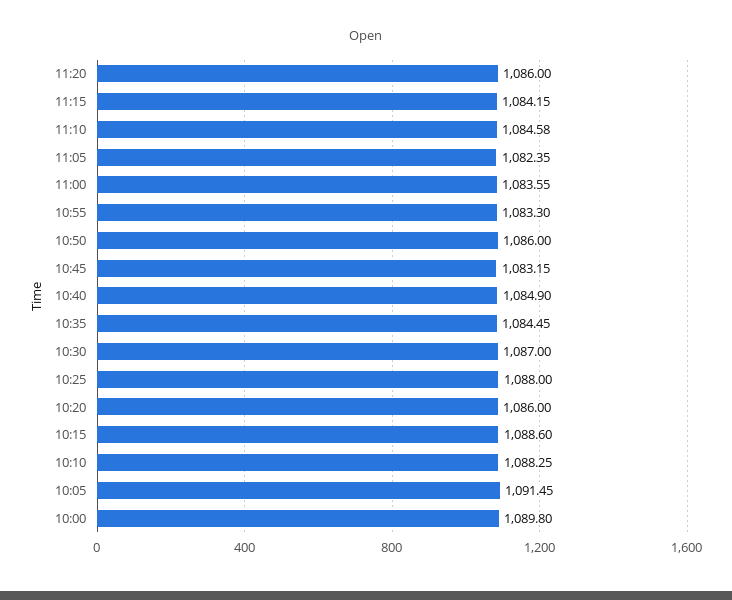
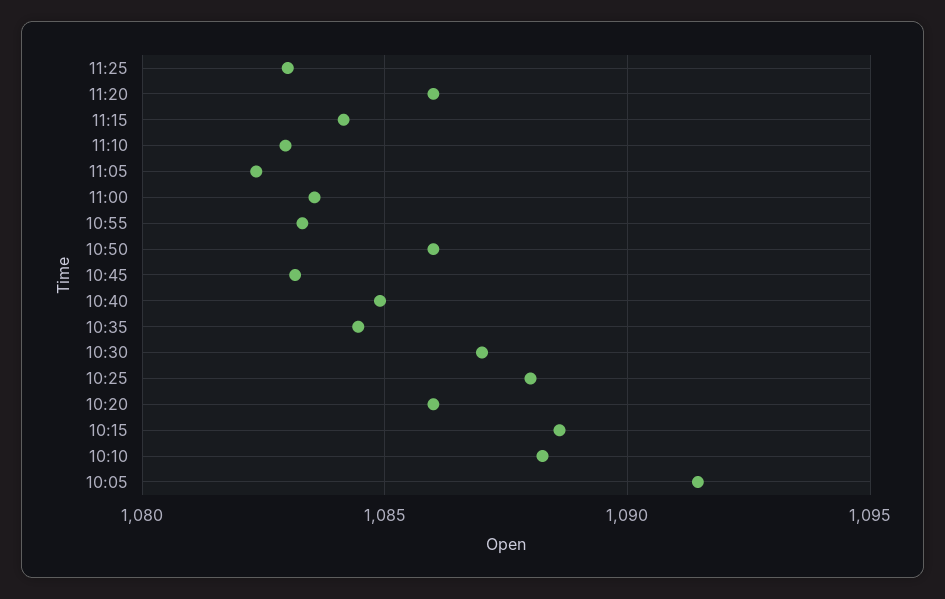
11:10: 1084.58 -> 1083
10:00: 1089.8 -> none
11:25: none -> 1083

